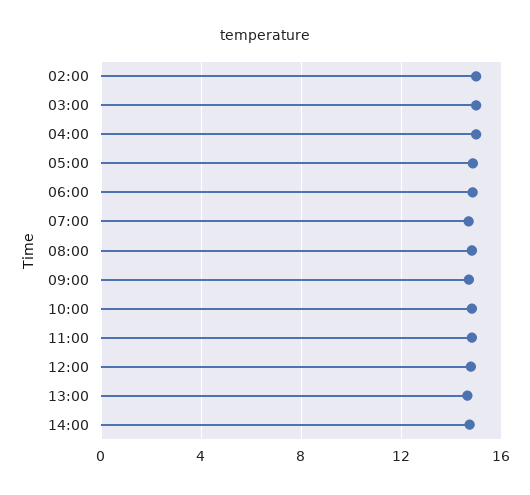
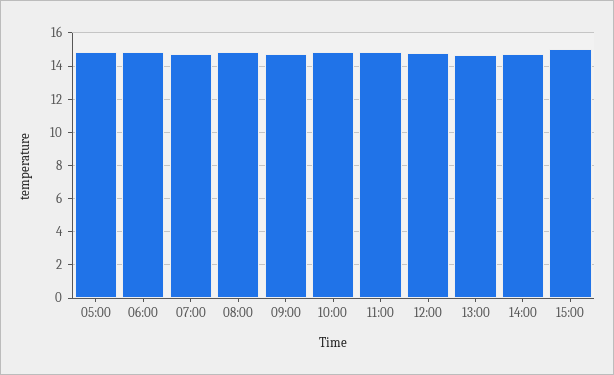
02:00: 15 -> none
03:00: 15 -> none
04:00: 15 -> none
15:00: none -> 15

